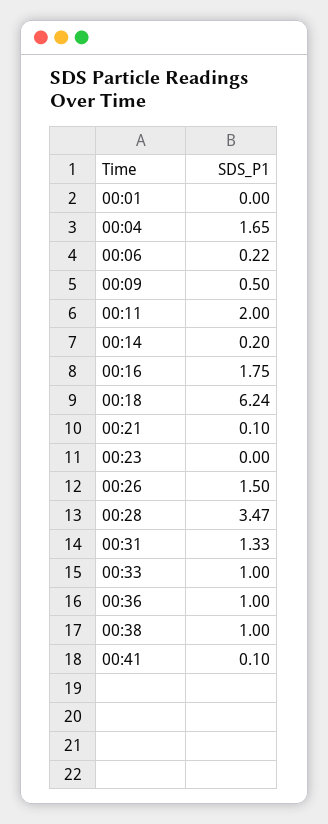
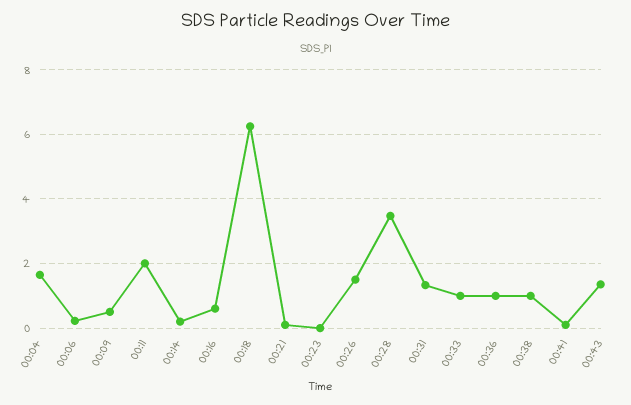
00:01: 0 -> none
00:16: 1.75 -> 0.6
00:43: none -> 1.4

